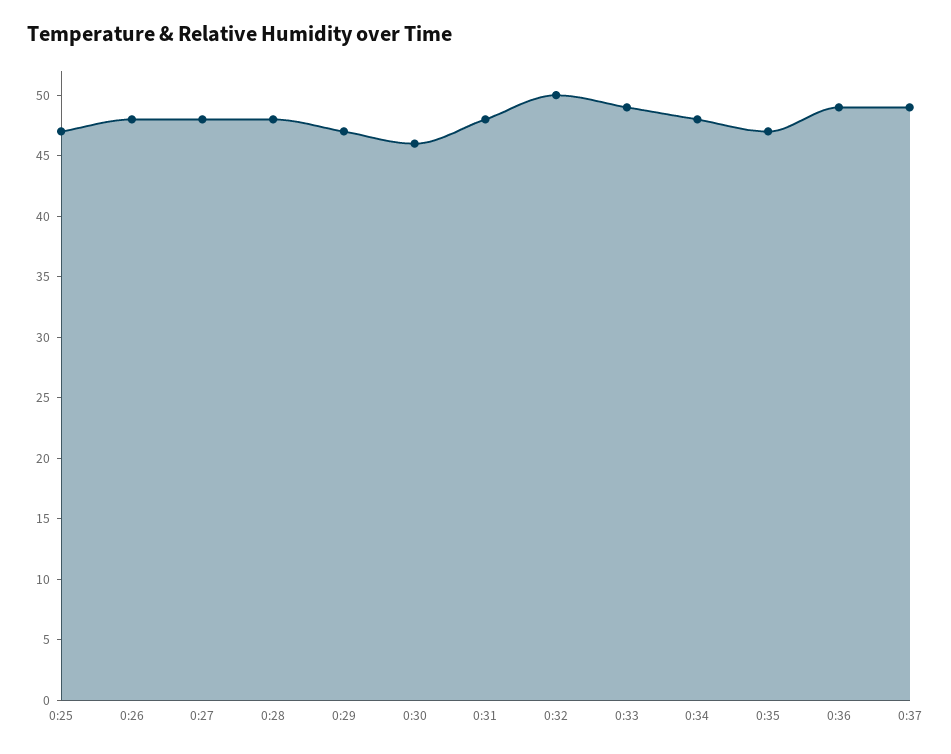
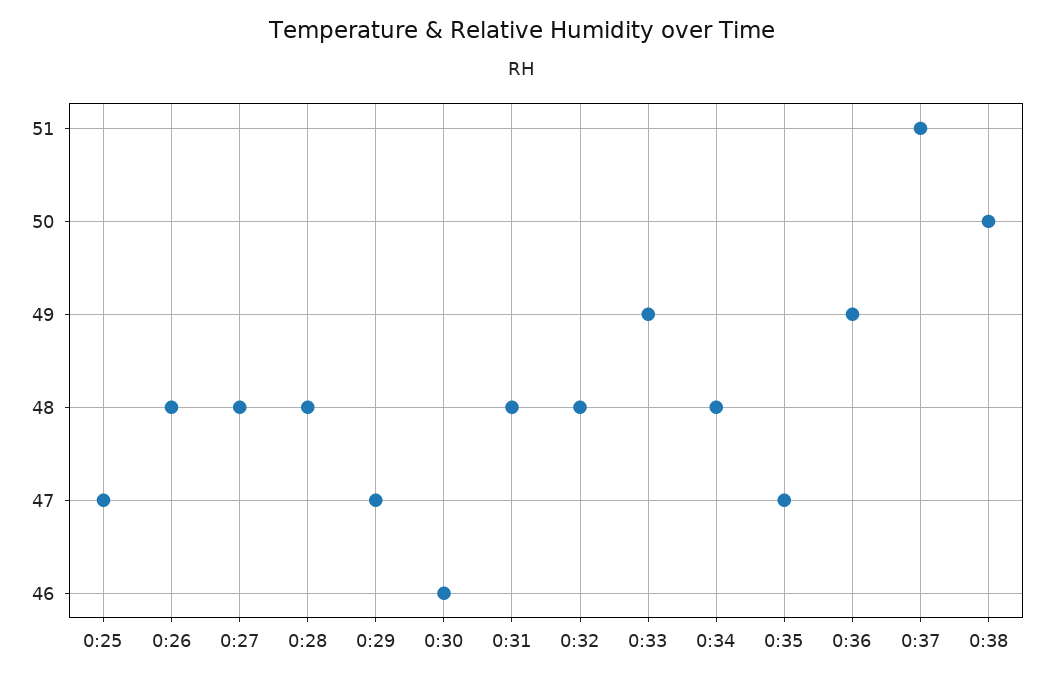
0:32: 50 -> 48
0:37: 49 -> 51
0:38: none -> 50

